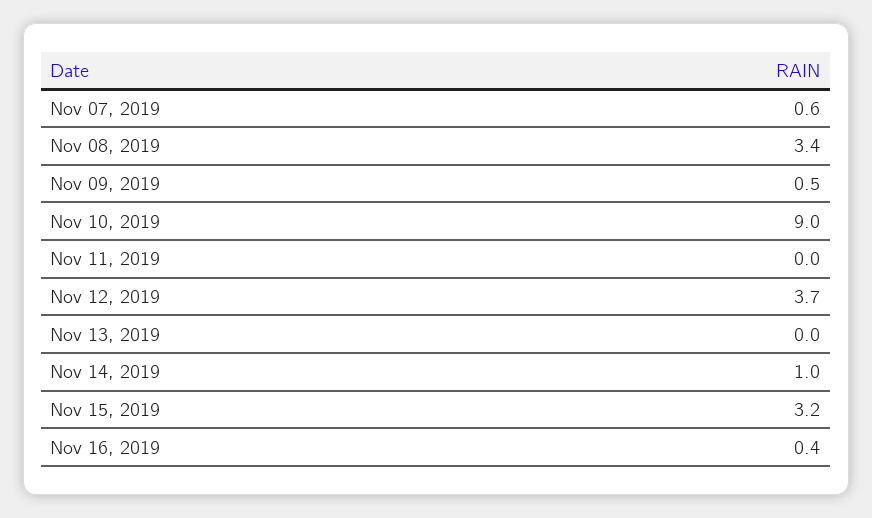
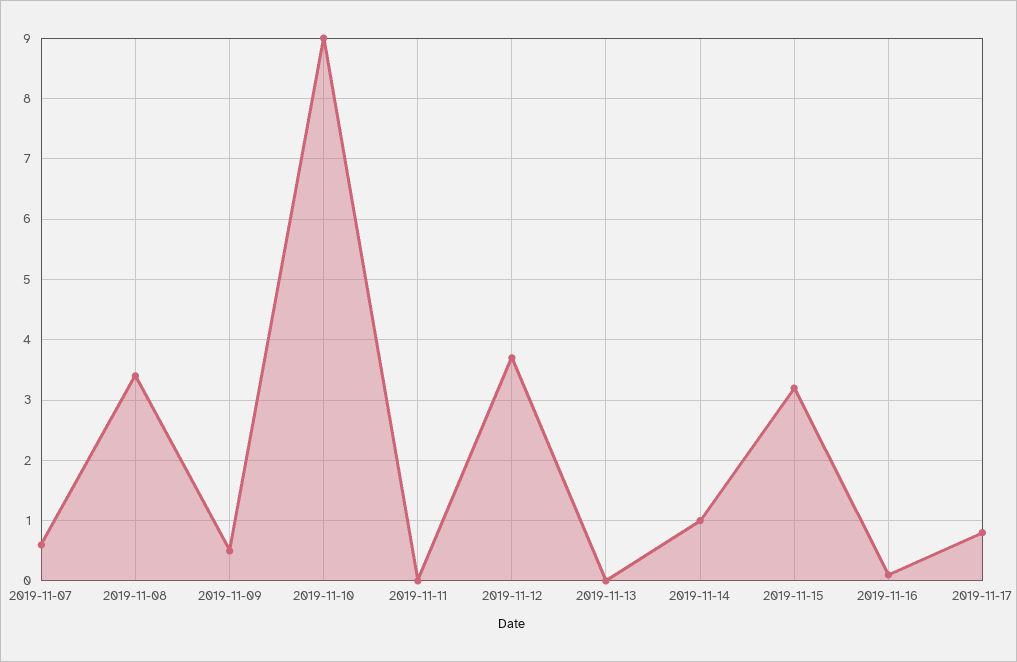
Nov 16, 2019: 0.4 -> 0.1
2019-11-17: none -> 0.8

